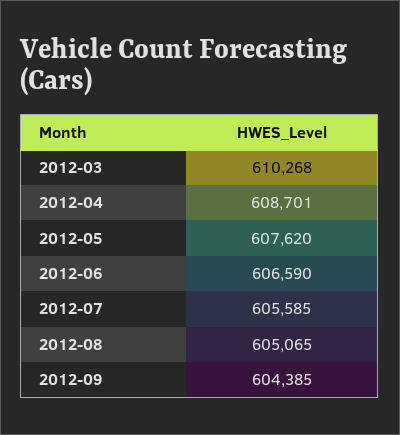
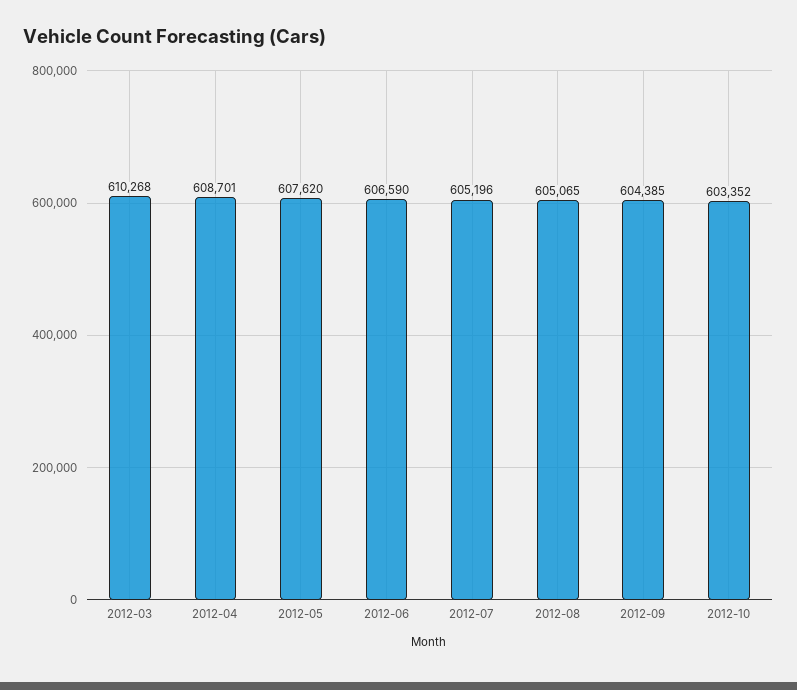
2012-07: 605585 -> 605196
2012-10: none -> 603352

